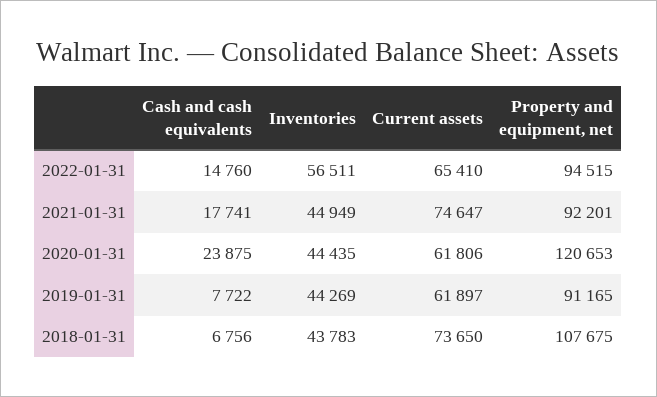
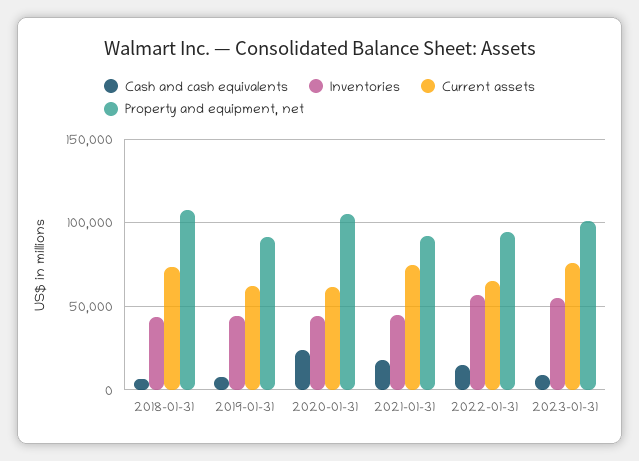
Property and equipment, net, 2020-01-31: 120653 -> 105000
Cash and cash equivalents, 2023-01-31: none -> 10000
Inventories, 2023-01-31: none -> 55000
Current assets, 2023-01-31: none -> 75000
Property and equipment, net, 2023-01-31: none -> 100000

